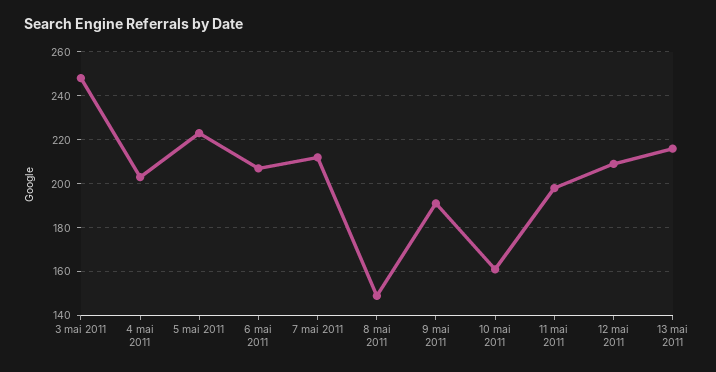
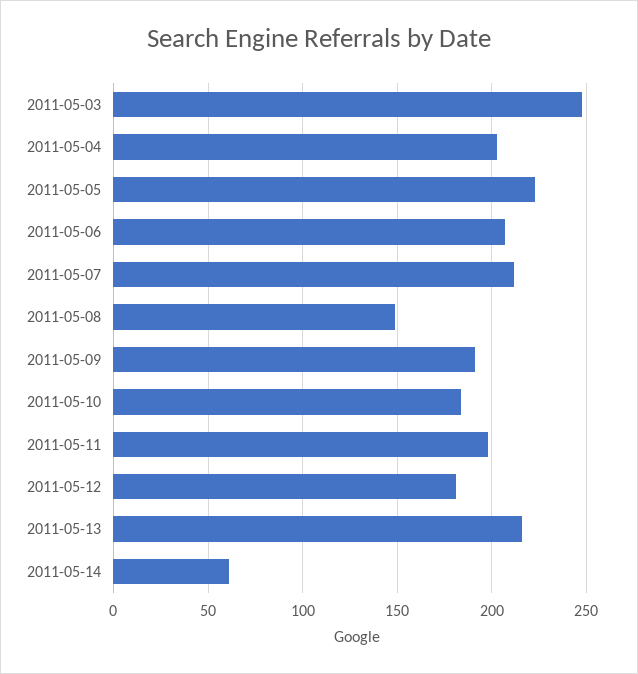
10 mai 2011: 160 -> 185
12 mai 2011: 210 -> 180
2011-05-14: none -> 60

